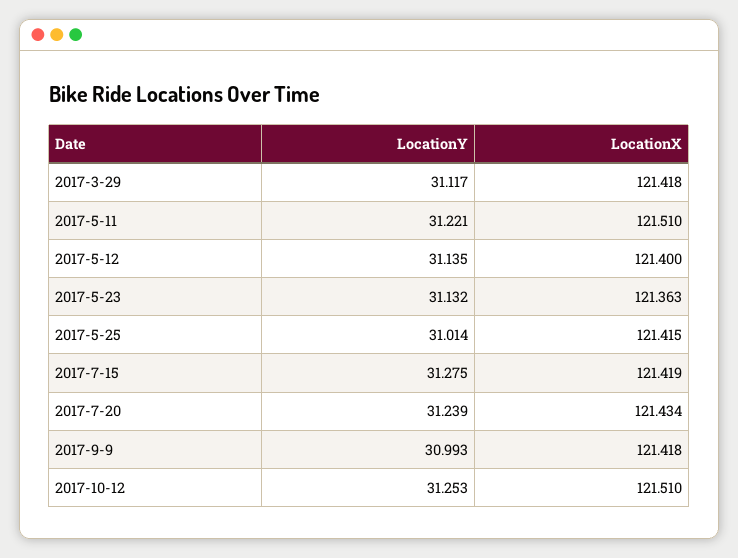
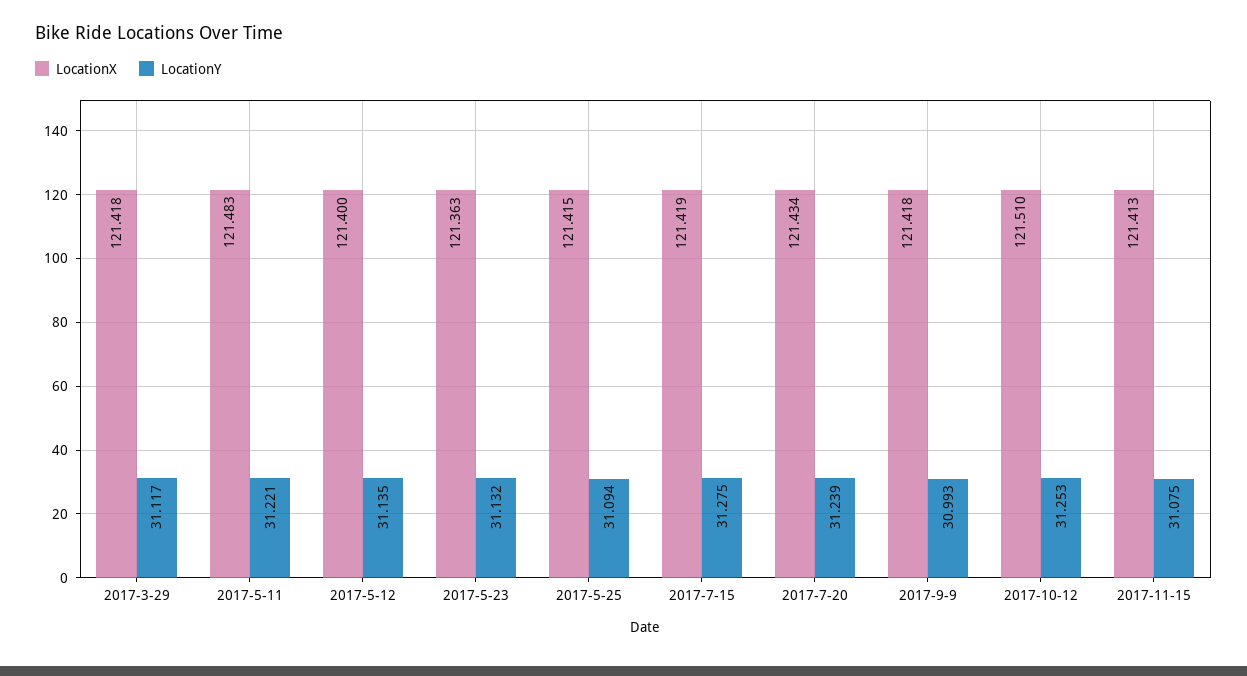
LocationX, 2017-5-11: 121.51 -> 121.483
LocationY, 2017-5-25: 31.014 -> 31.094
LocationX, 2017-11-15: none -> 121.413
LocationY, 2017-11-15: none -> 31.075

